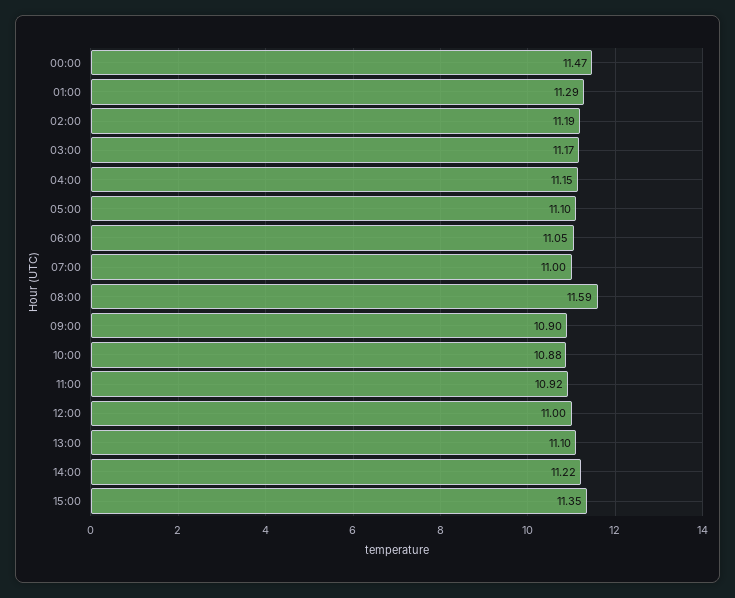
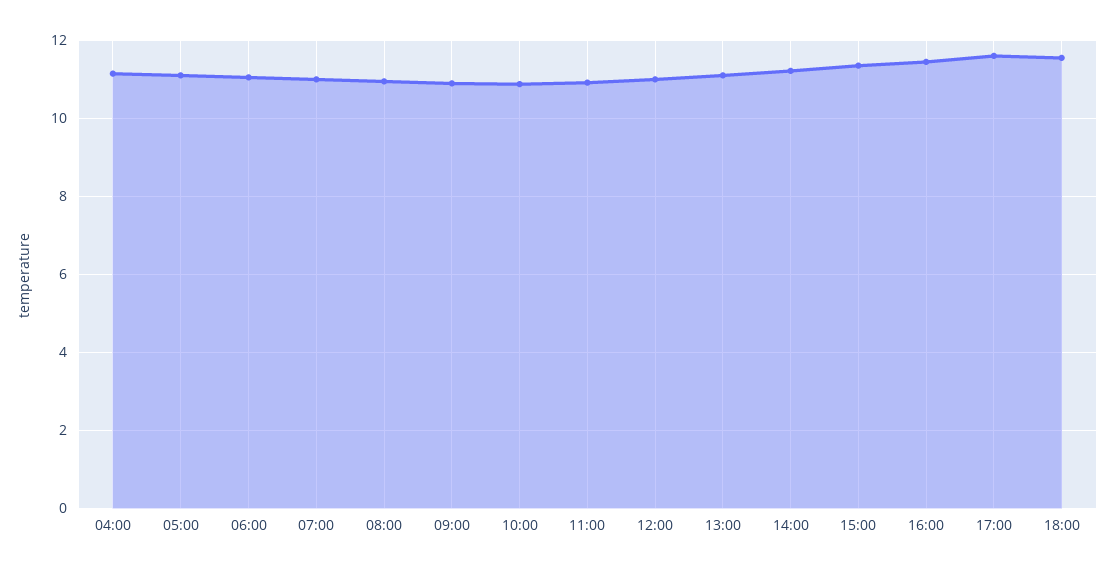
00:00: 11.47 -> none
01:00: 11.29 -> none
02:00: 11.19 -> none
03:00: 11.17 -> none
08:00: 11.59 -> 11
16:00: none -> 11.4
17:00: none -> 11.6
18:00: none -> 11.6

